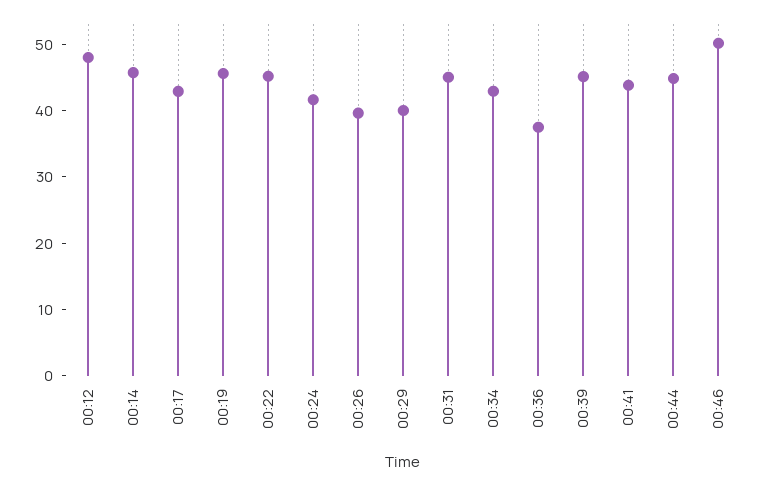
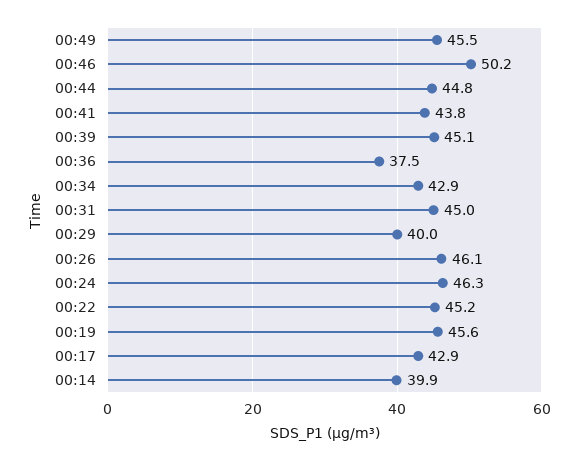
00:12: 48 -> none
00:14: 46 -> 39.9
00:24: 42 -> 46.3
00:26: 40 -> 46.1
00:49: none -> 45.5

